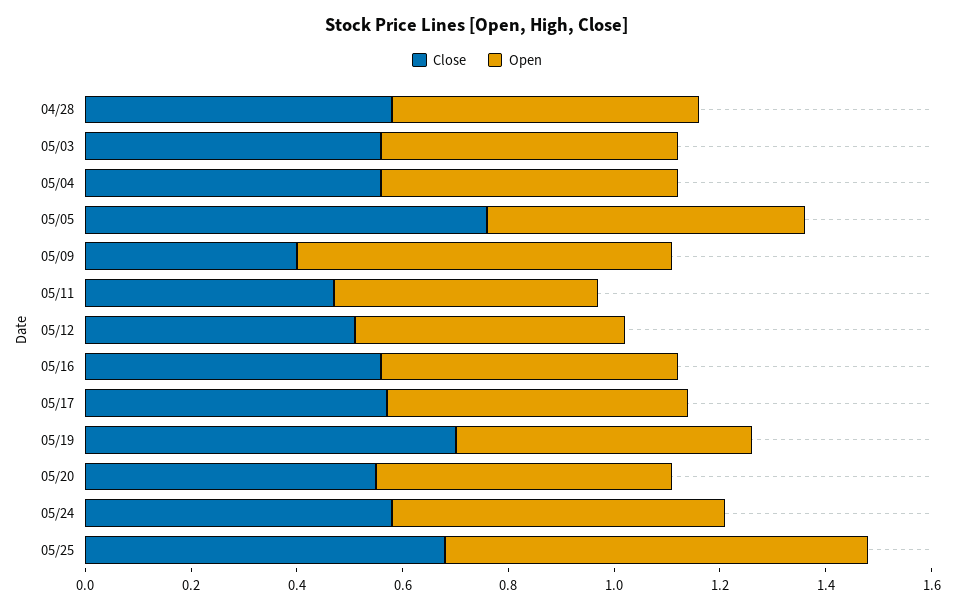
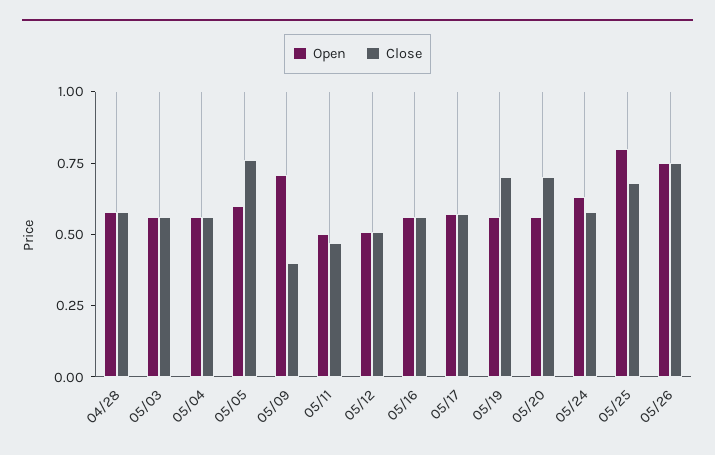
Close, 05/20: 0.55 -> 0.7
Open, 05/26: none -> 0.75
Close, 05/26: none -> 0.75

